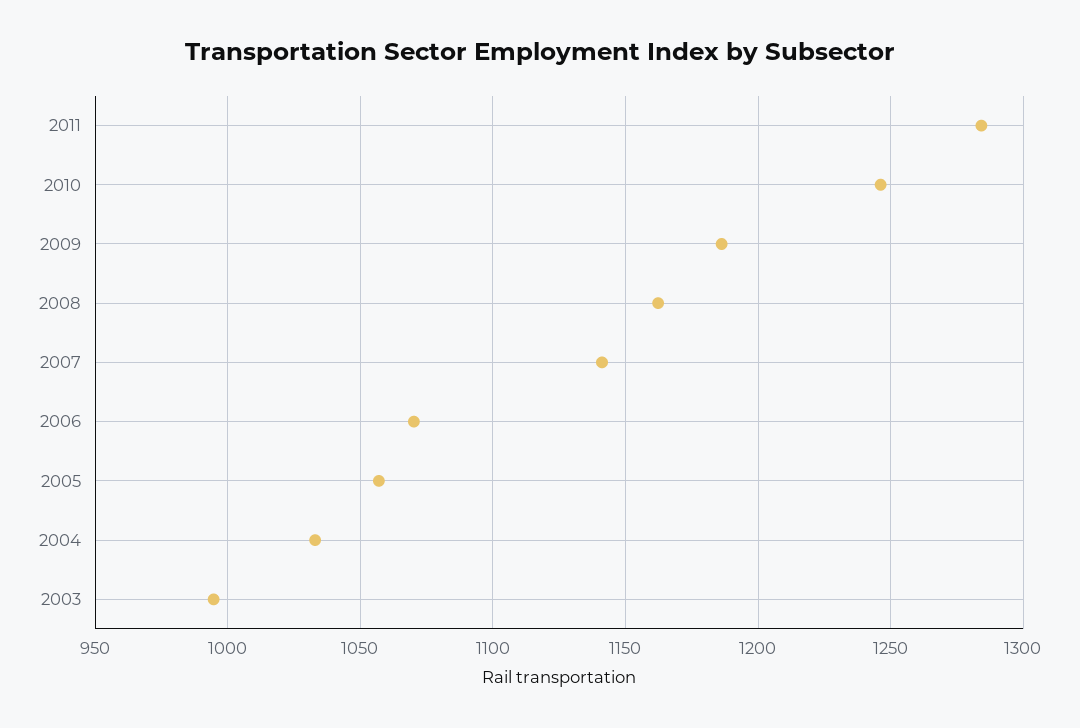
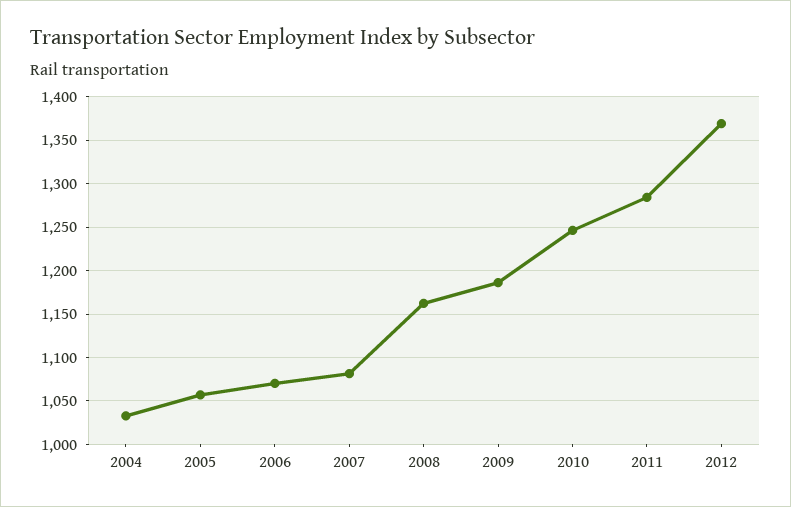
2007: 1140 -> 1080
2003: 995 -> none
2012: none -> 1370

